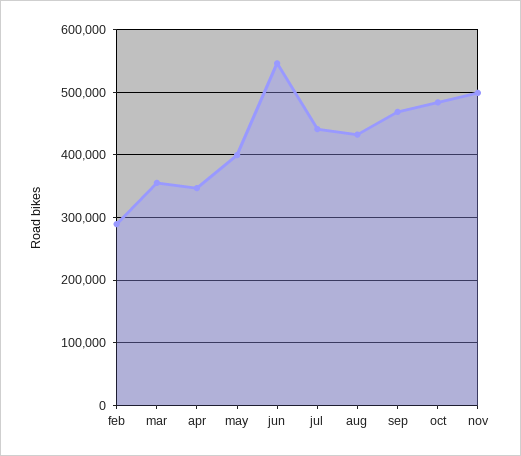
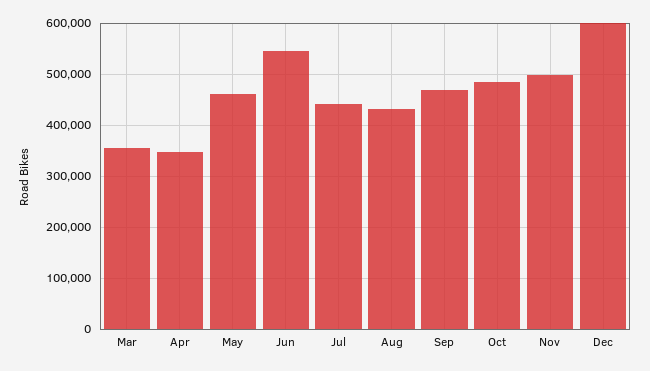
feb: 290000 -> none
may: 400000 -> 460000
Dec: none -> 600000

